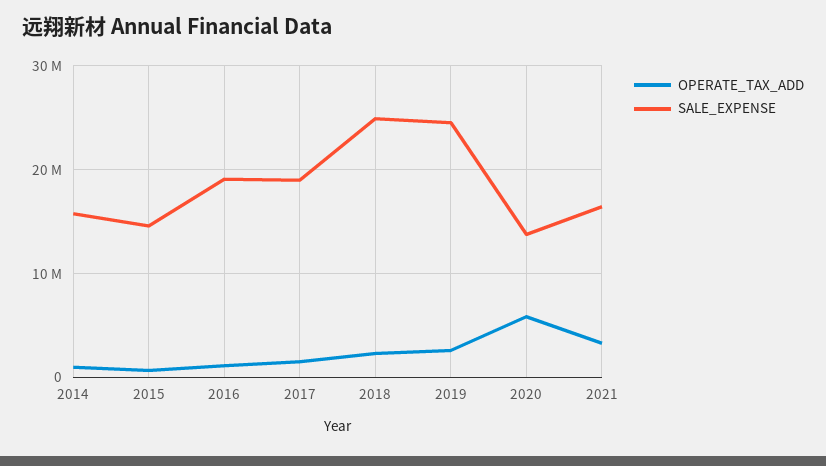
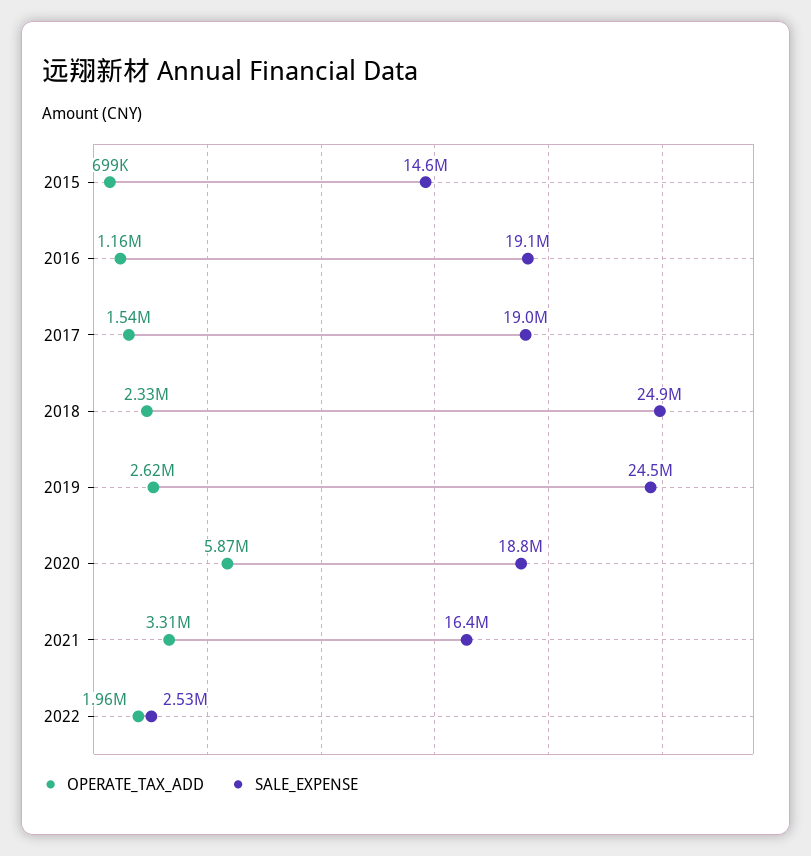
OPERATE_TAX_ADD, 2014: 1000000 -> none
SALE_EXPENSE, 2014: 16000000 -> none
SALE_EXPENSE, 2020: 14000000 -> 18800000
OPERATE_TAX_ADD, 2022: none -> 1960000
SALE_EXPENSE, 2022: none -> 2530000

